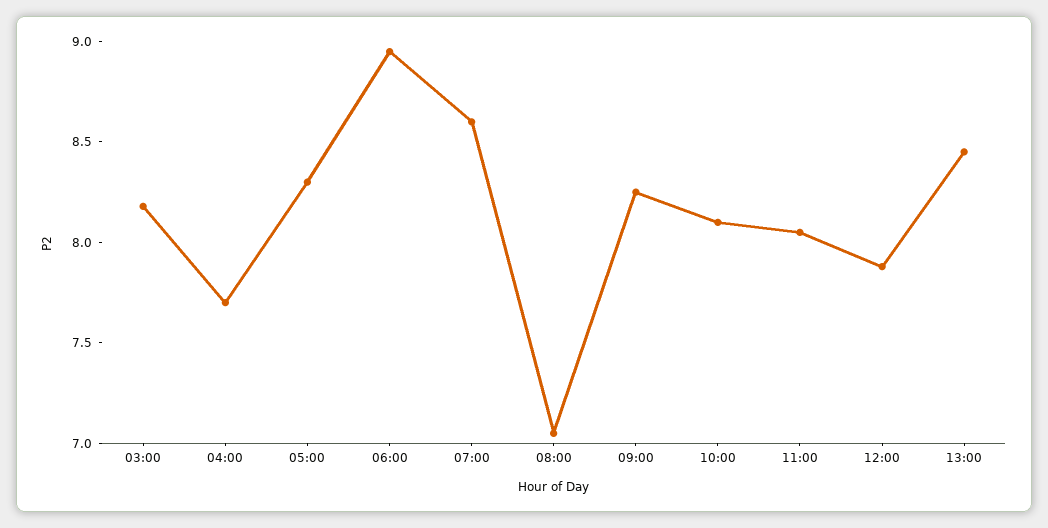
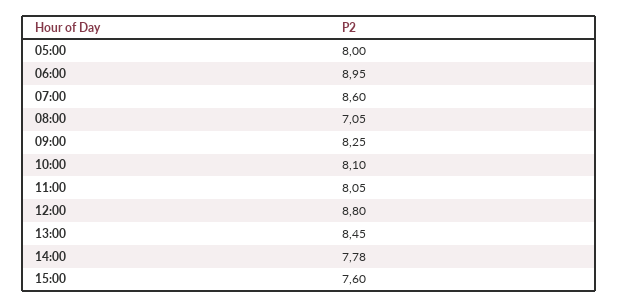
03:00: 8.2 -> none
04:00: 7.7 -> none
05:00: 8.3 -> 8
12:00: 7.9 -> 8.8
14:00: none -> 7.78
15:00: none -> 7.6

